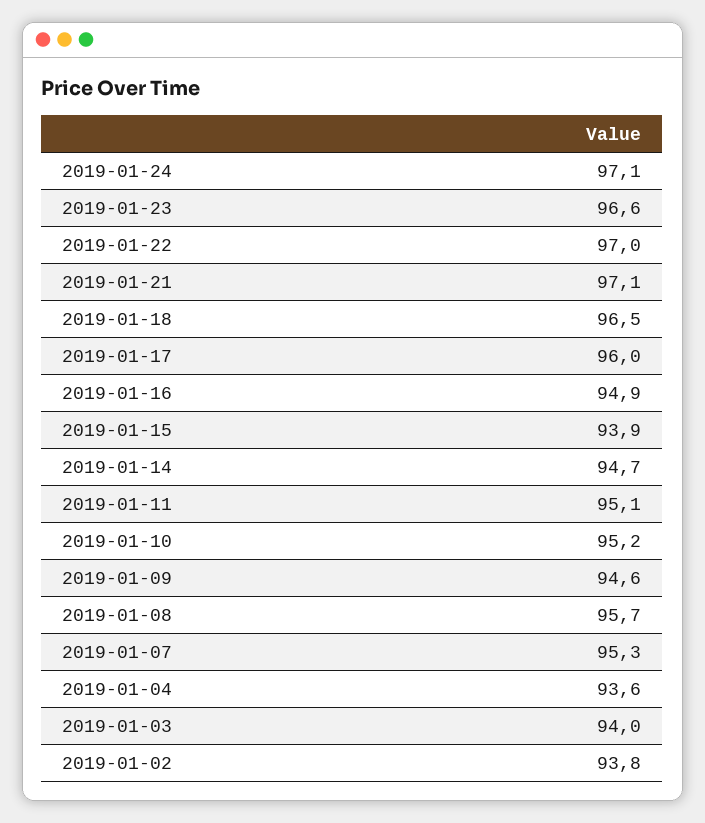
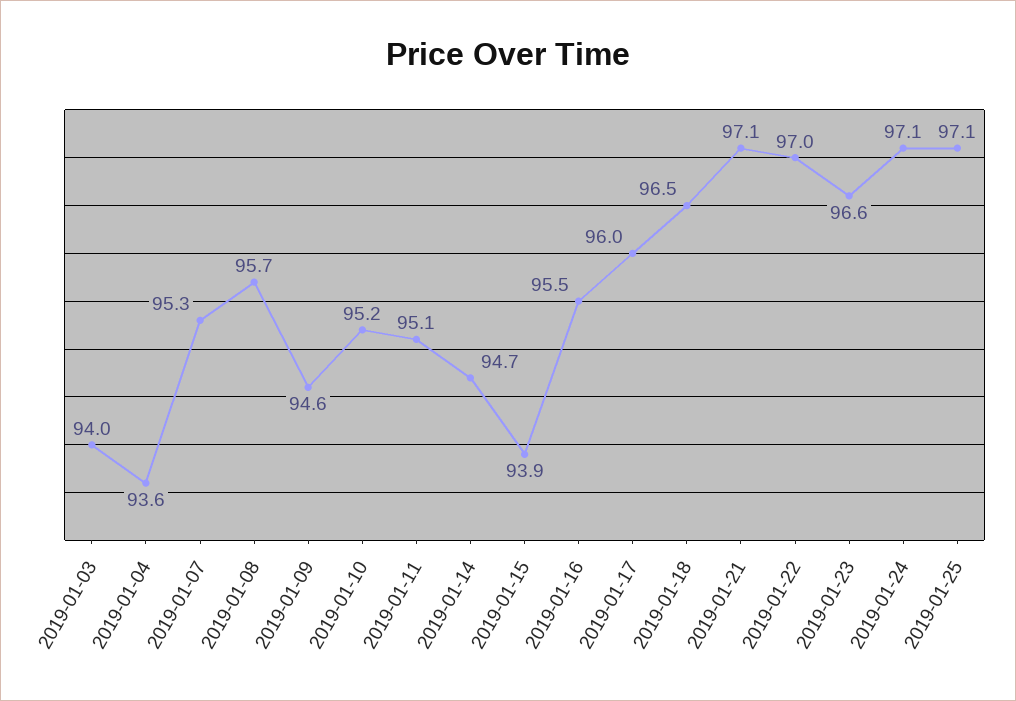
2019-01-16: 94.9 -> 95.5
2019-01-02: 93.8 -> none
2019-01-25: none -> 97.1

